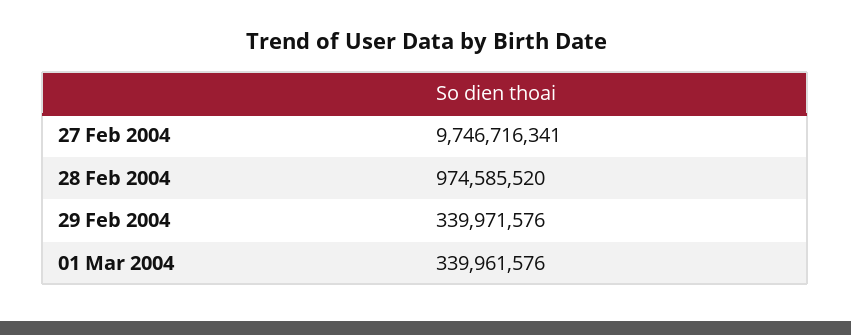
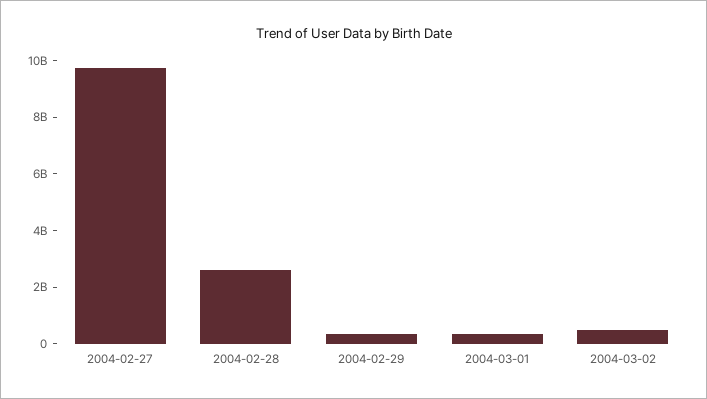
28 Feb 2004: 974585520 -> 2500000000
2004-03-02: none -> 500000000

